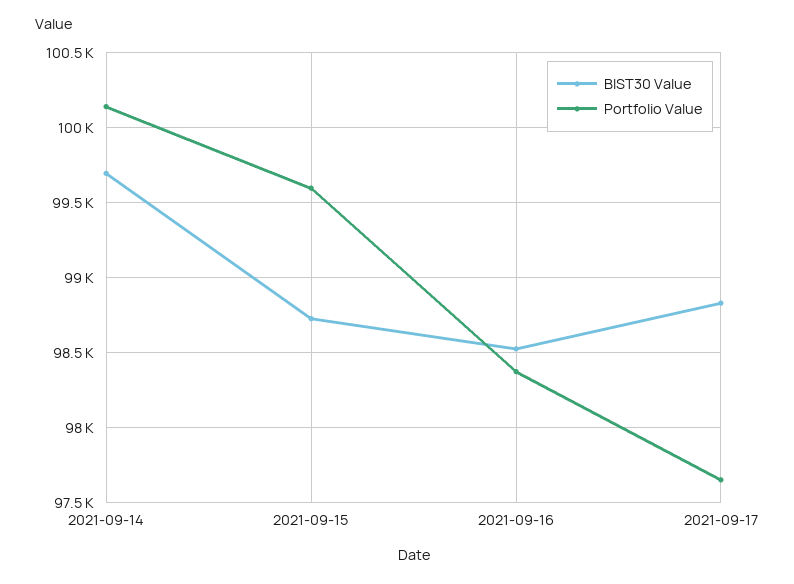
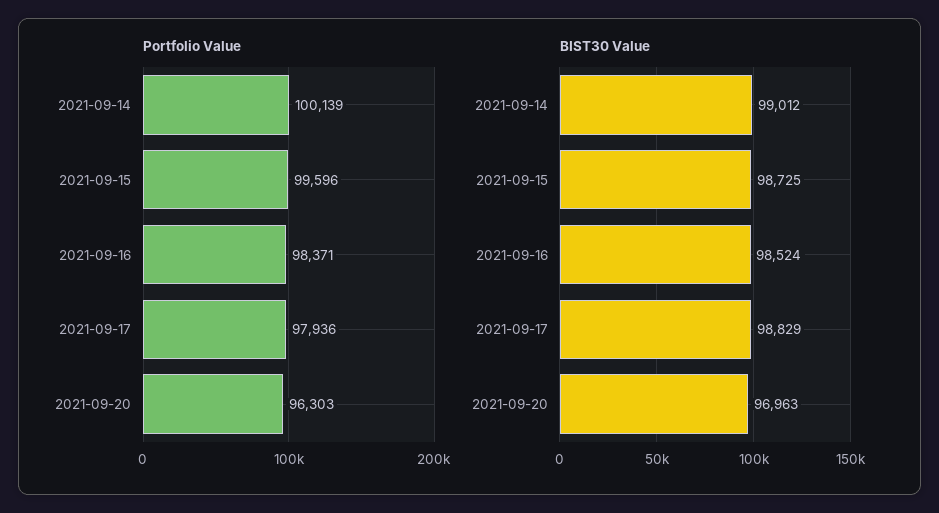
BIST30 Value, 2021-09-14: 99700 -> 99012
Portfolio Value, 2021-09-17: 97650 -> 97936
Portfolio Value, 2021-09-20: none -> 96303
BIST30 Value, 2021-09-20: none -> 96963

